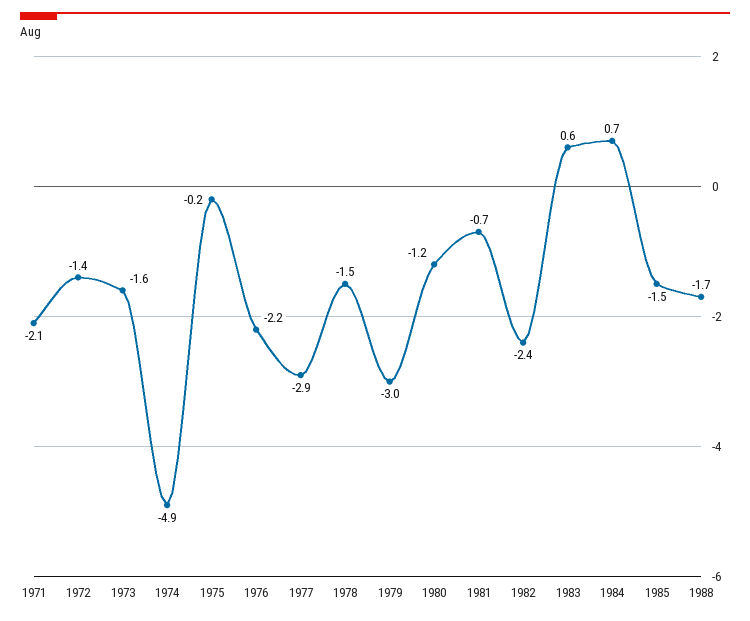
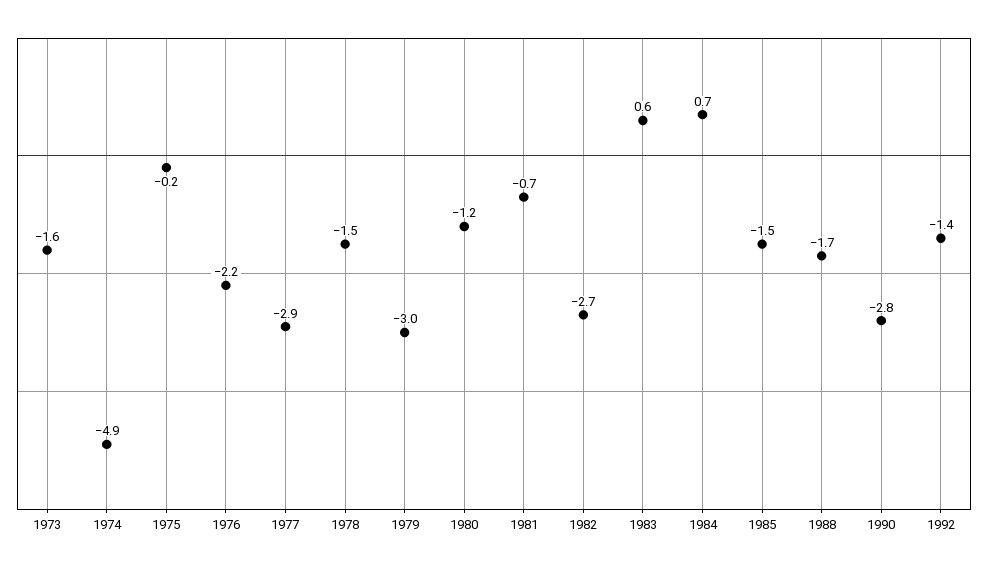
1971: -2.1 -> none
1972: -1.4 -> none
1982: -2.4 -> -2.7
1990: none -> -2.8
1992: none -> -1.4

